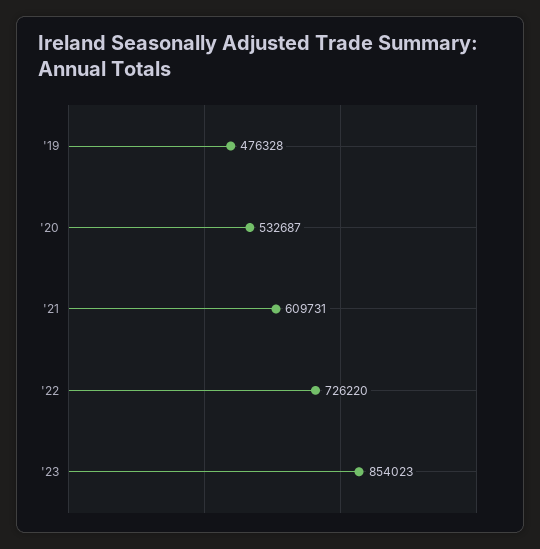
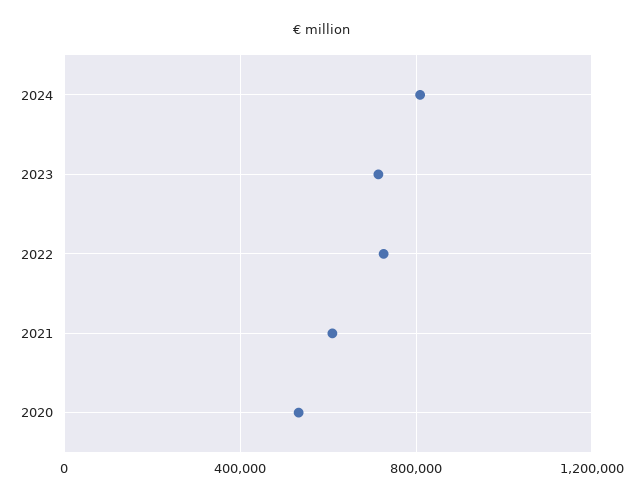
'19: 476328 -> none
'23: 854023 -> 700000
2024: none -> 800000

